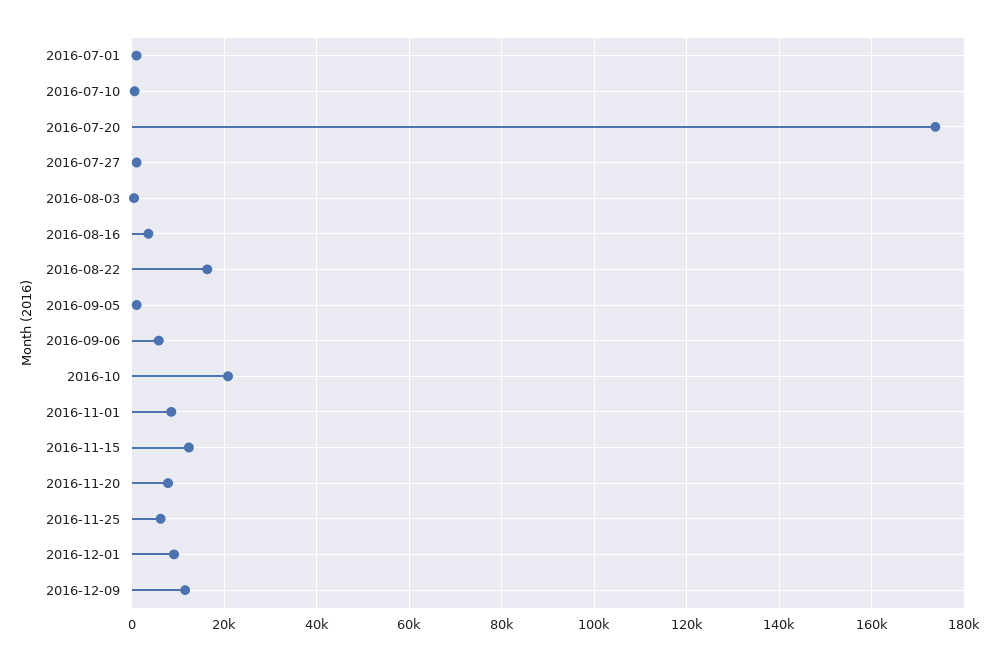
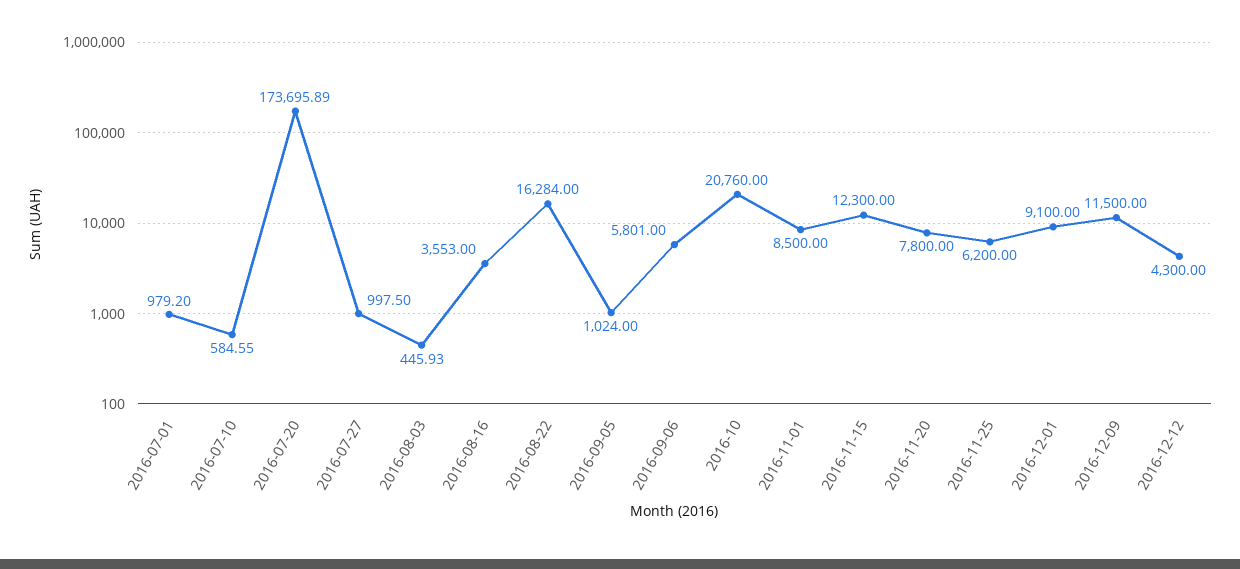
2016-12-12: none -> 4300

